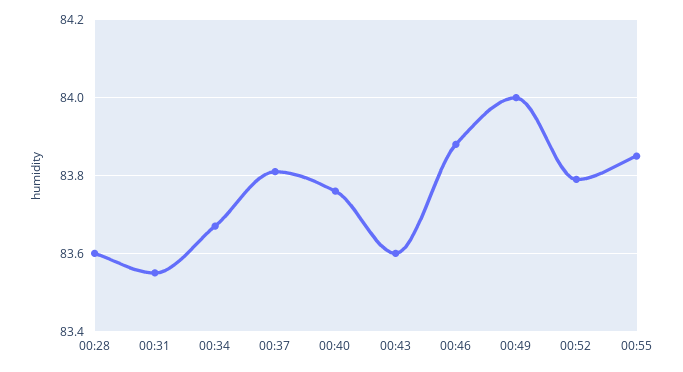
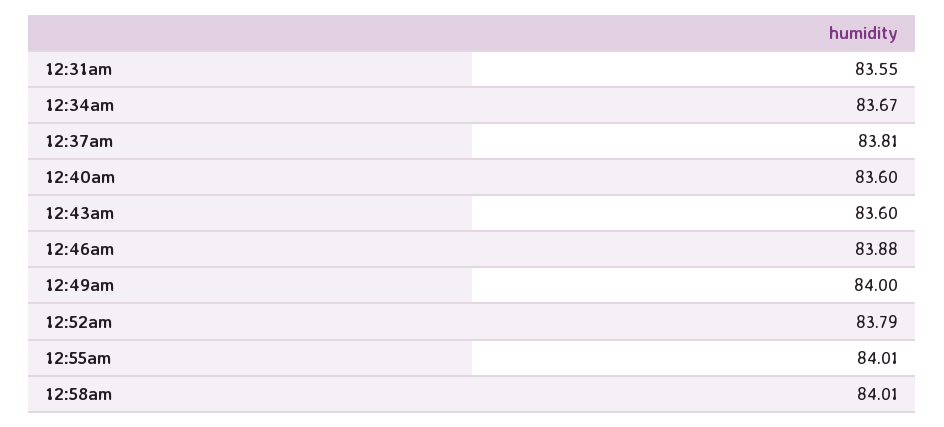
00:28: 83.6 -> none
00:40: 83.75 -> 83.6
00:55: 83.85 -> 84.01
12:58am: none -> 84.01

